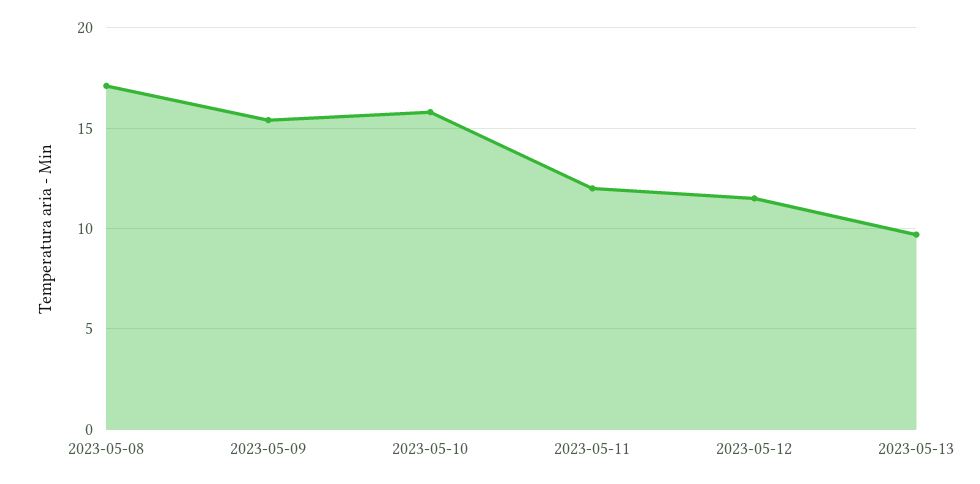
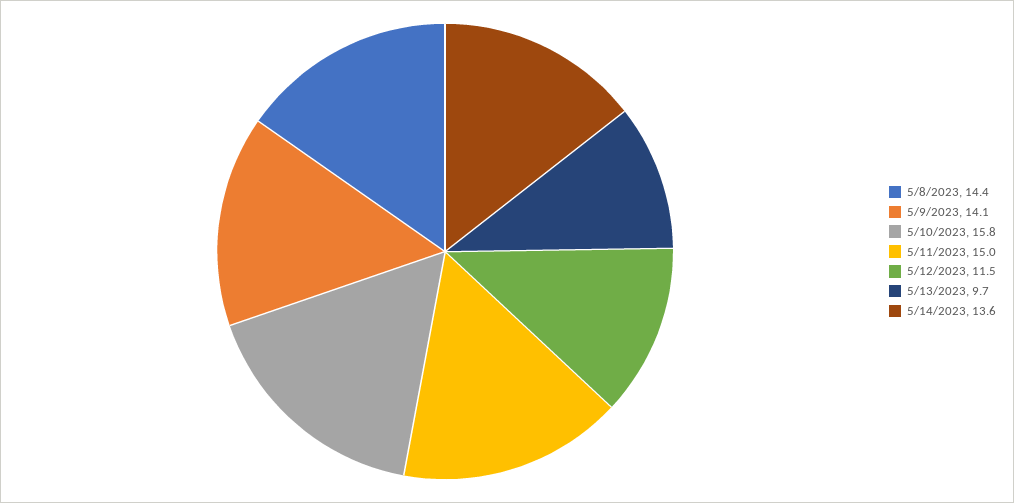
2023-05-08: 17 -> 14.4
2023-05-09: 15.5 -> 14.1
2023-05-11: 12 -> 15
5/14/2023: none -> 13.6

